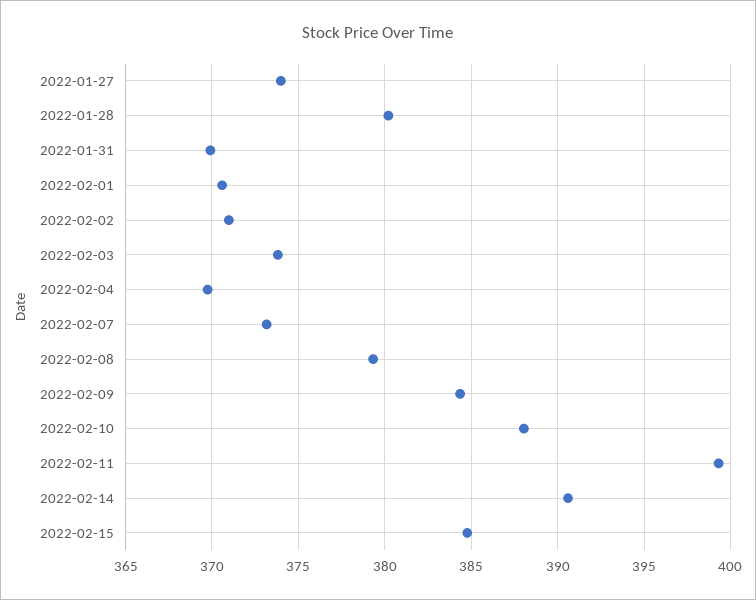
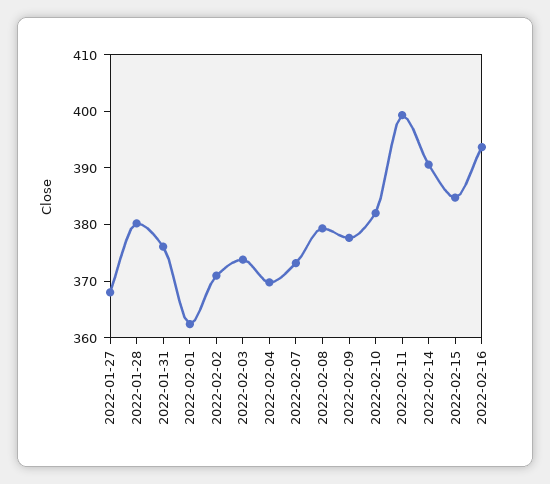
2022-01-27: 374 -> 368
2022-01-31: 370 -> 376
2022-02-01: 370.5 -> 362
2022-02-09: 384.5 -> 378
2022-02-10: 388 -> 382
2022-02-16: none -> 394

